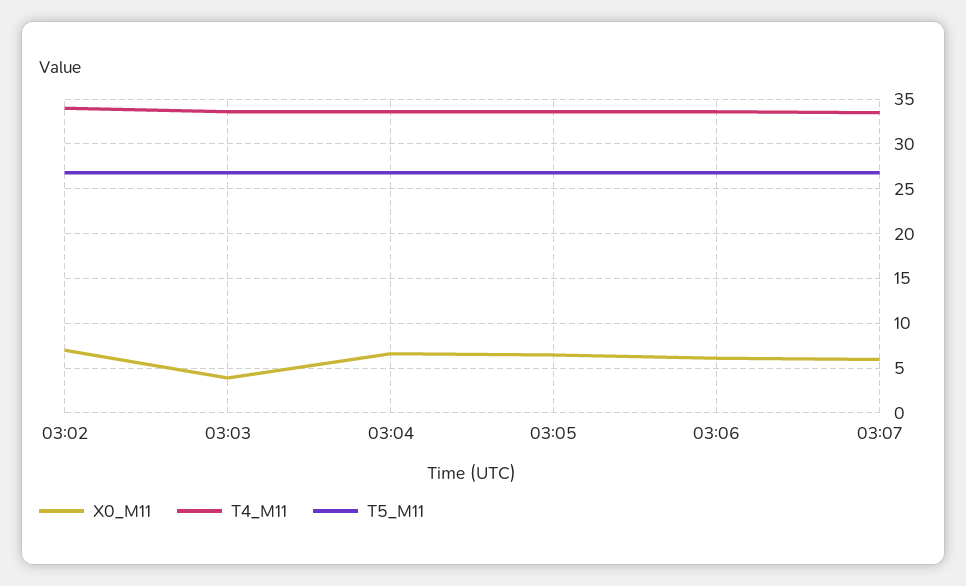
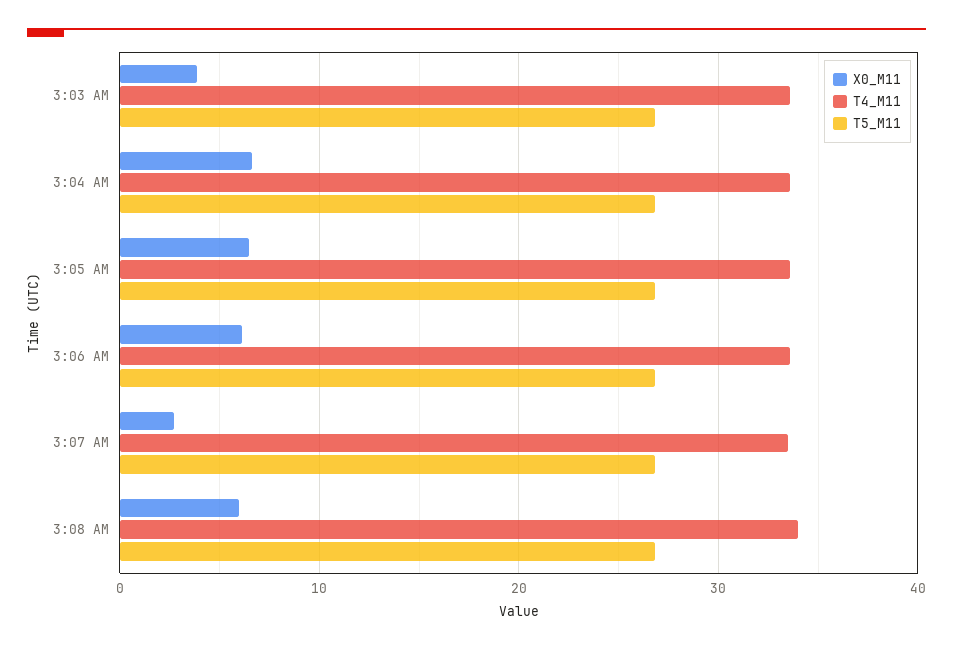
X0_M11, 03:02: 7 -> none
T4_M11, 03:02: 34 -> none
T5_M11, 03:02: 27 -> none
X0_M11, 03:07: 6 -> 3
X0_M11, 3:08 AM: none -> 6
T4_M11, 3:08 AM: none -> 34
T5_M11, 3:08 AM: none -> 27

